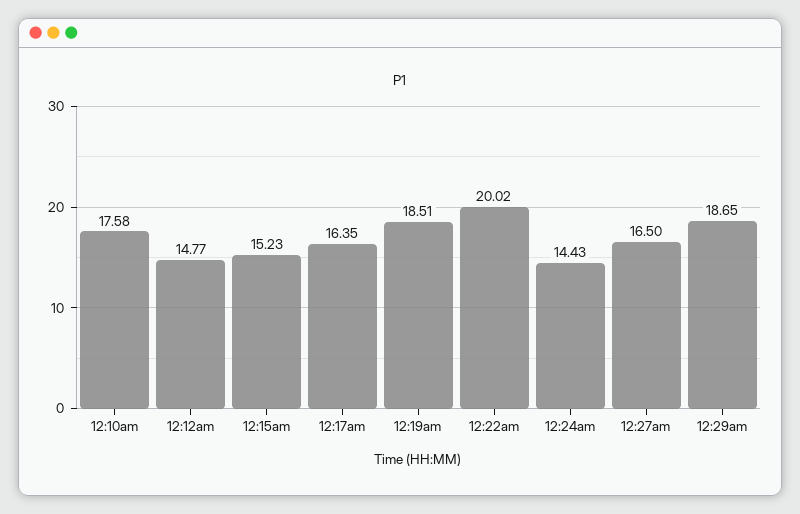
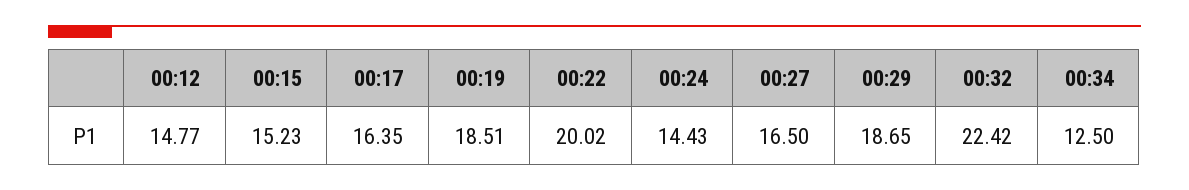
12:10am: 17.58 -> none
00:32: none -> 22.42
00:34: none -> 12.5

